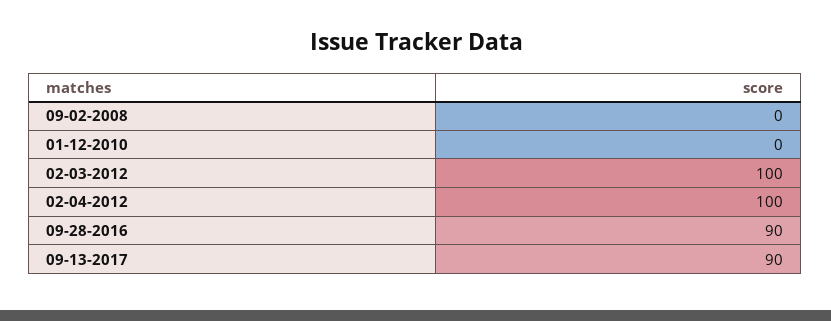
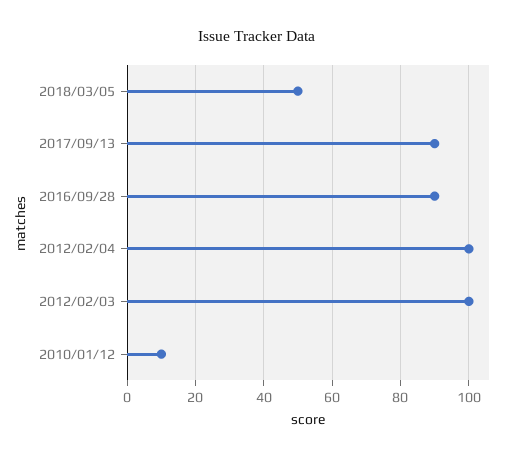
09-02-2008: 0 -> none
01-12-2010: 0 -> 10
2018/03/05: none -> 50

